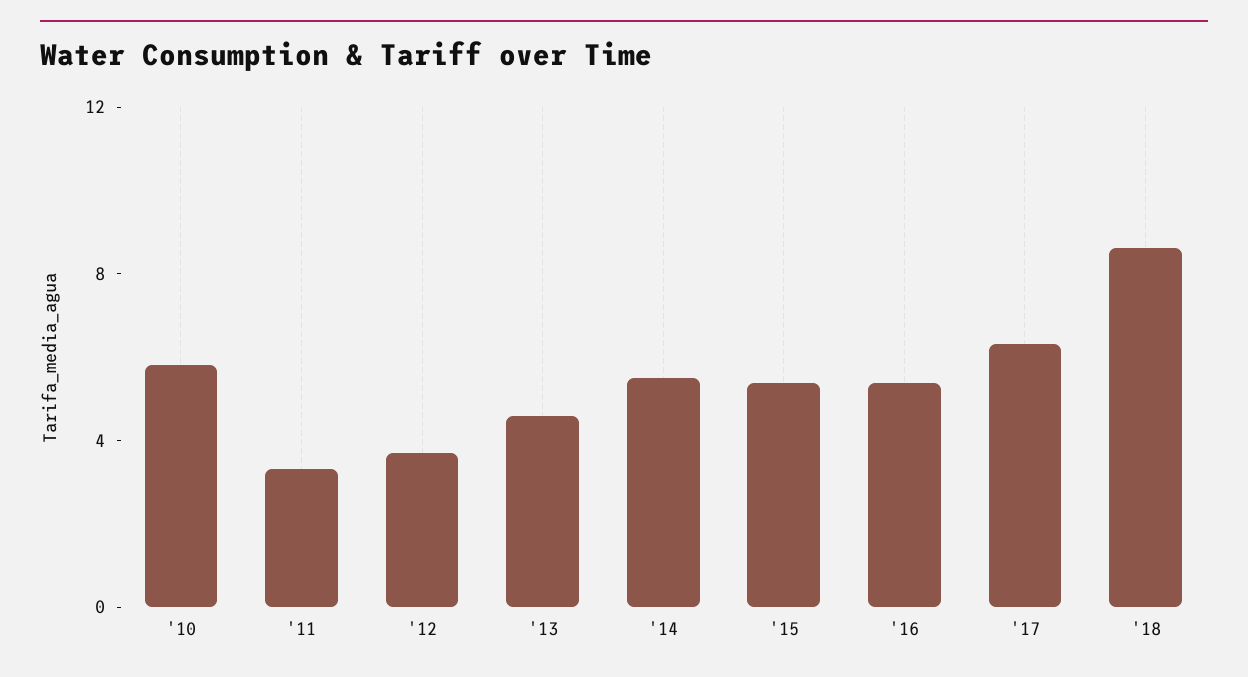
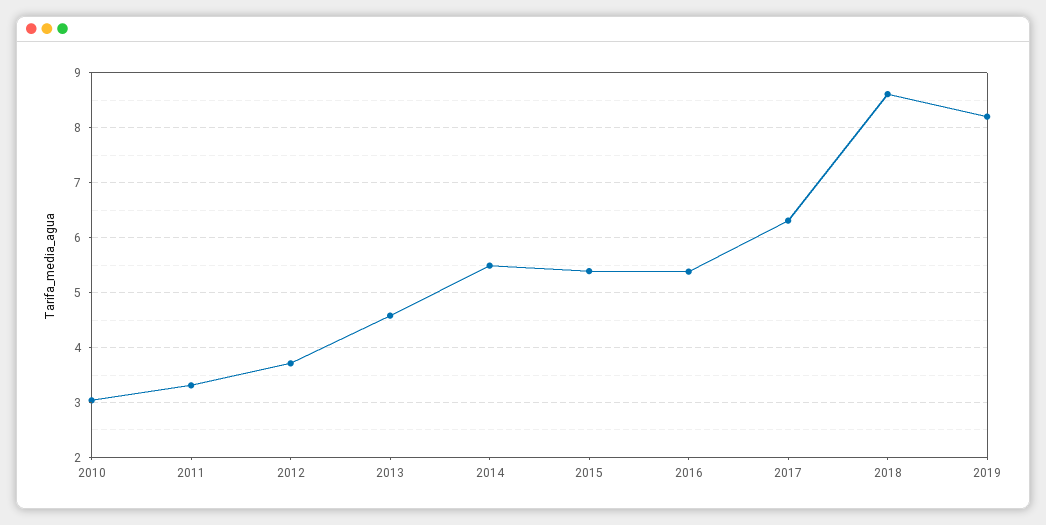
'10: 6 -> 3
2019: none -> 8.2

